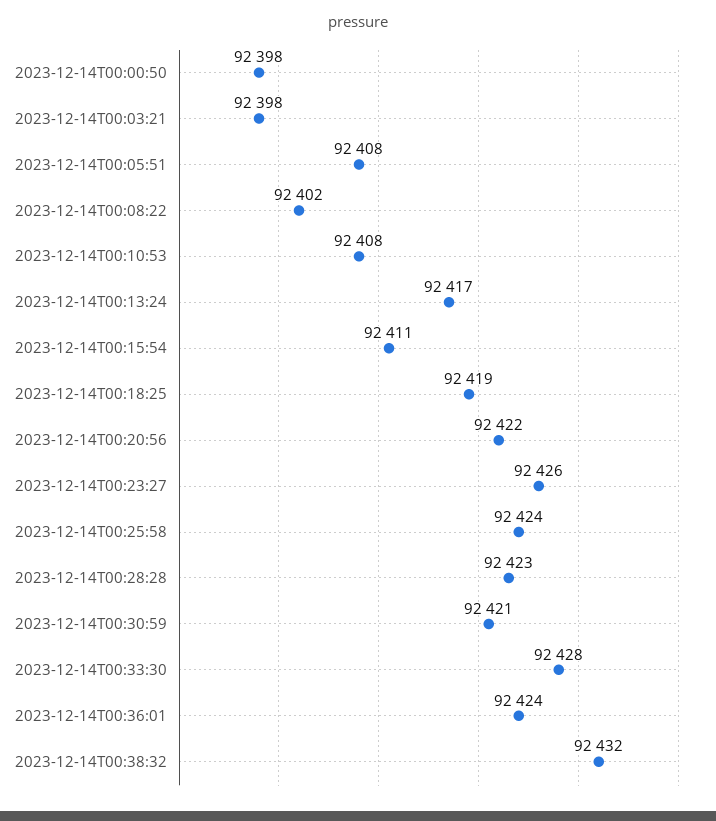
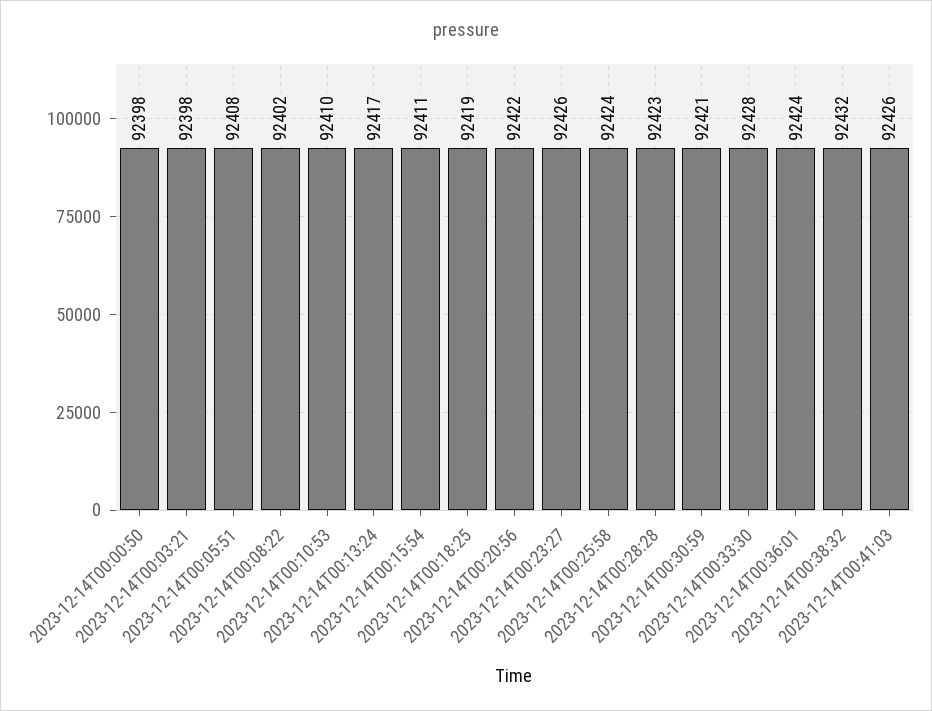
2023-12-14T00:10:53: 92408 -> 92410
2023-12-14T00:41:03: none -> 92426

